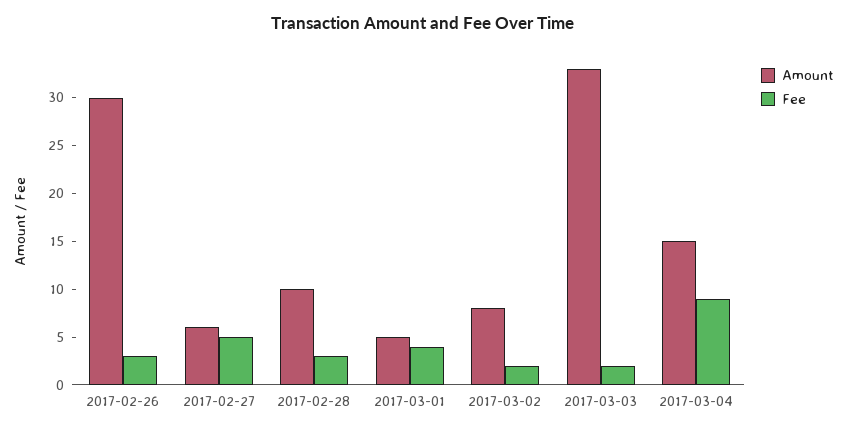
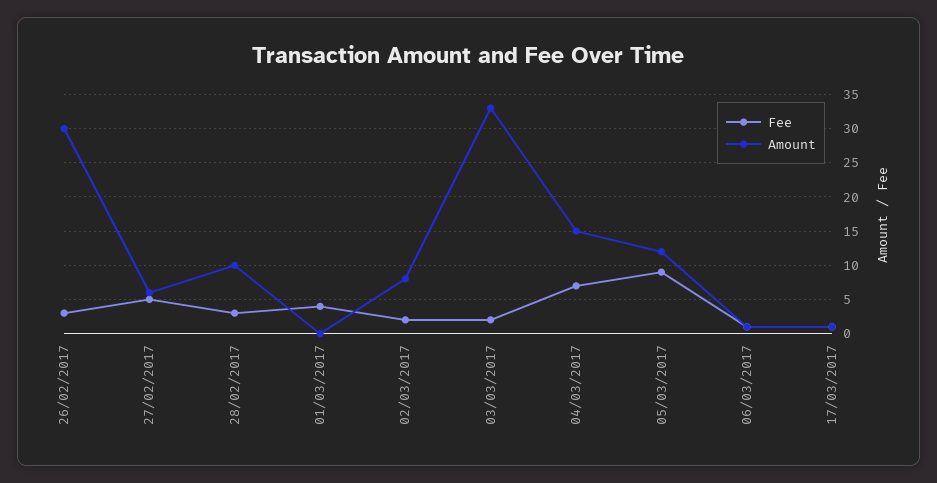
Amount, 2017-03-01: 5 -> 0
Fee, 2017-03-04: 9 -> 7
Fee, 05/03/2017: none -> 9
Amount, 05/03/2017: none -> 12
Fee, 06/03/2017: none -> 1
Amount, 06/03/2017: none -> 1
Fee, 17/03/2017: none -> 1
Amount, 17/03/2017: none -> 1

